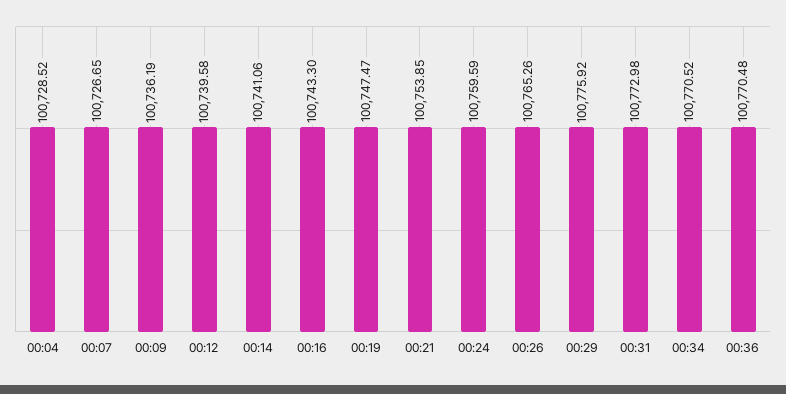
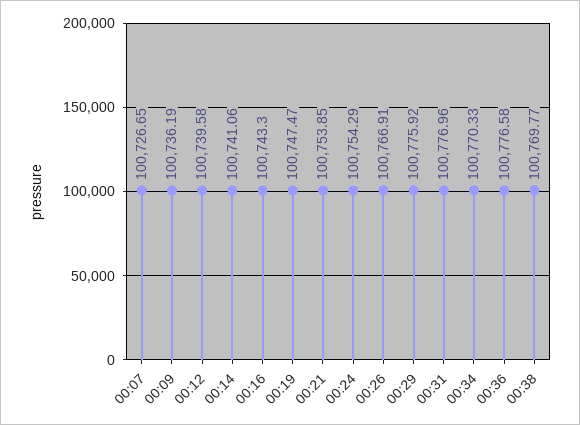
00:04: 100728.52 -> none
00:24: 100759.59 -> 100754.29
00:26: 100765.26 -> 100766.91
00:31: 100772.98 -> 100776.96
00:34: 100770.52 -> 100770.33
00:36: 100770.48 -> 100776.58
00:38: none -> 100769.77

